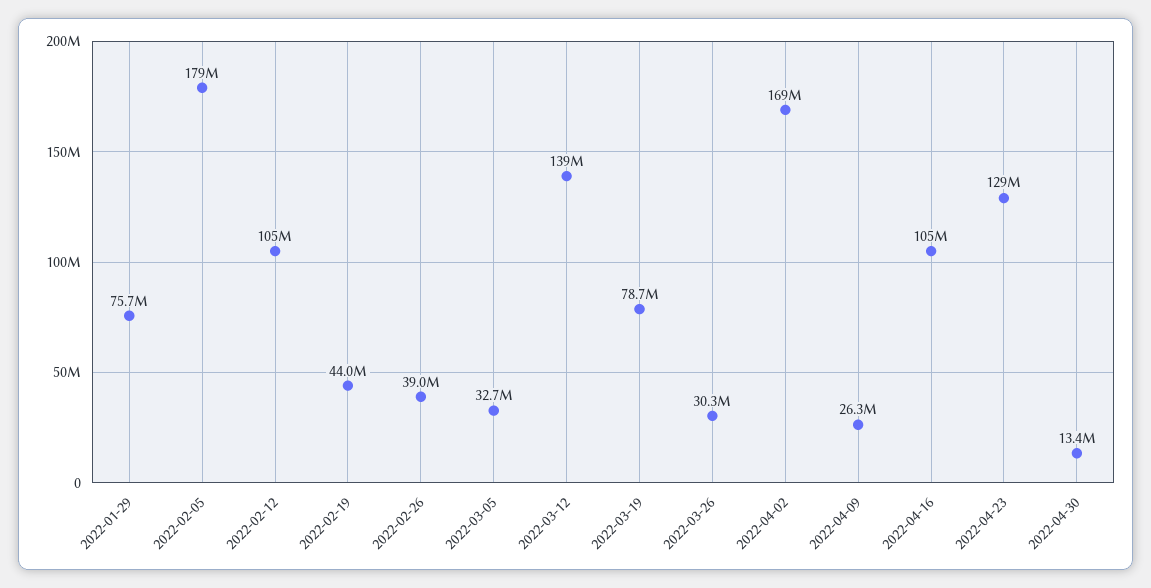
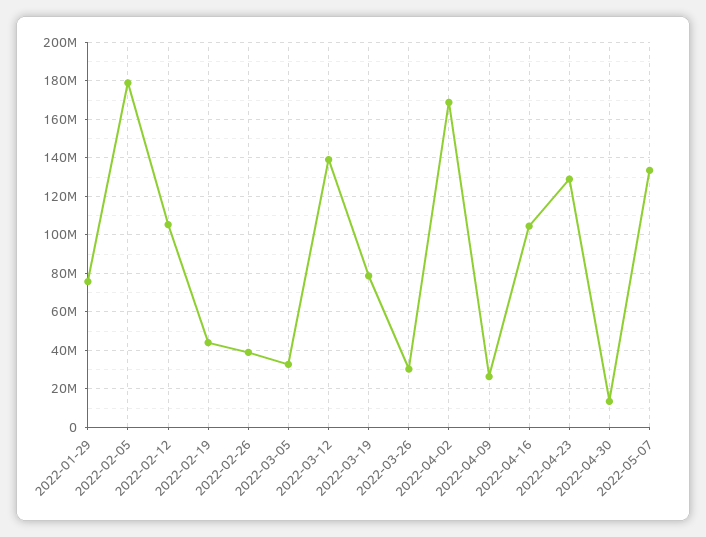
2022-05-07: none -> 135000000

